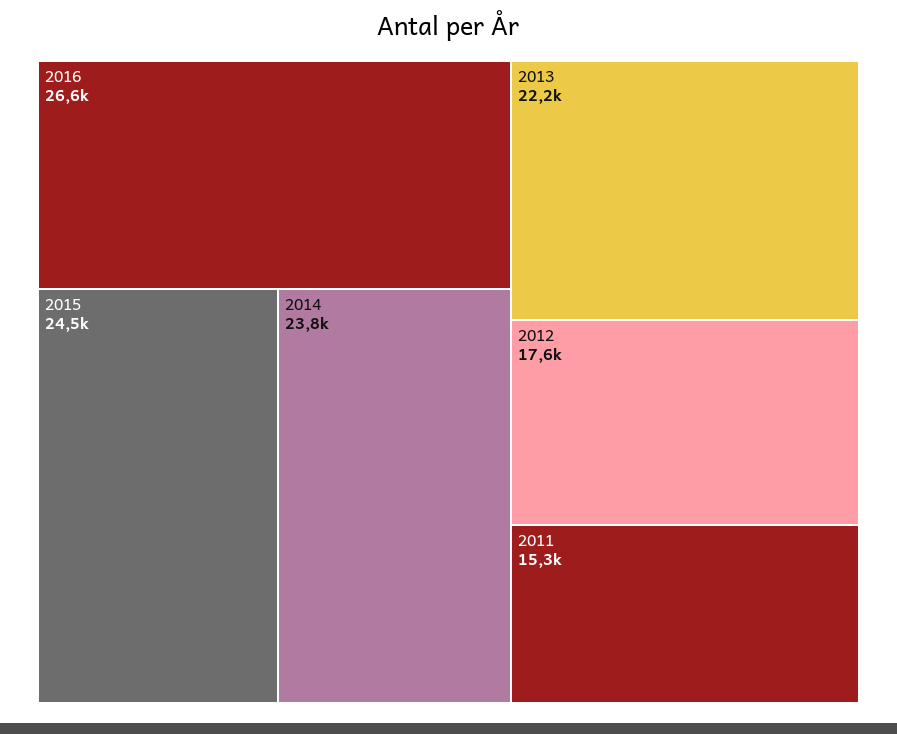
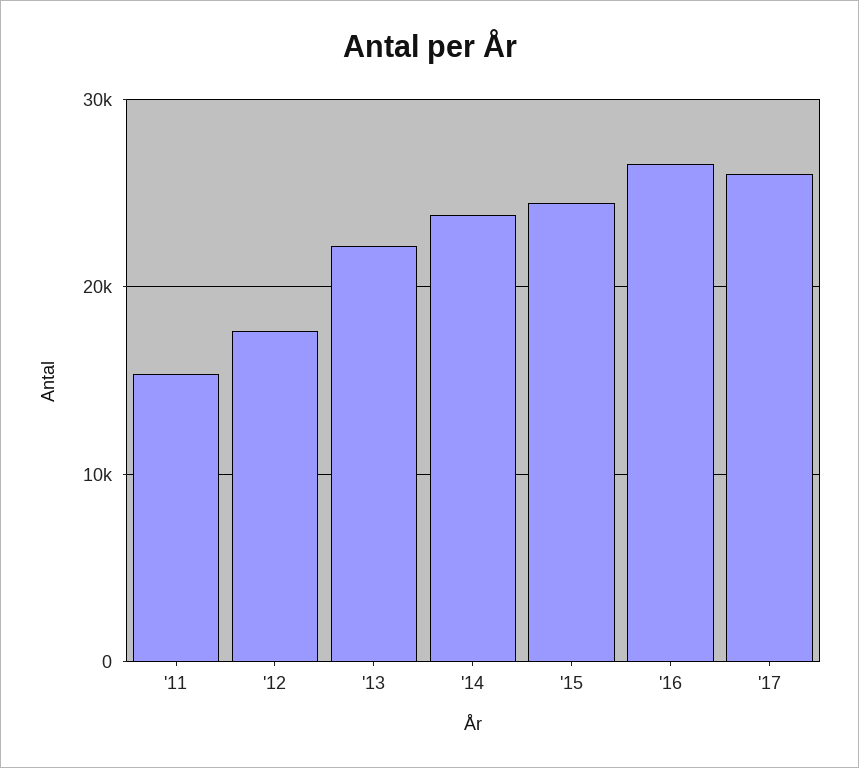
'17: none -> 26000

